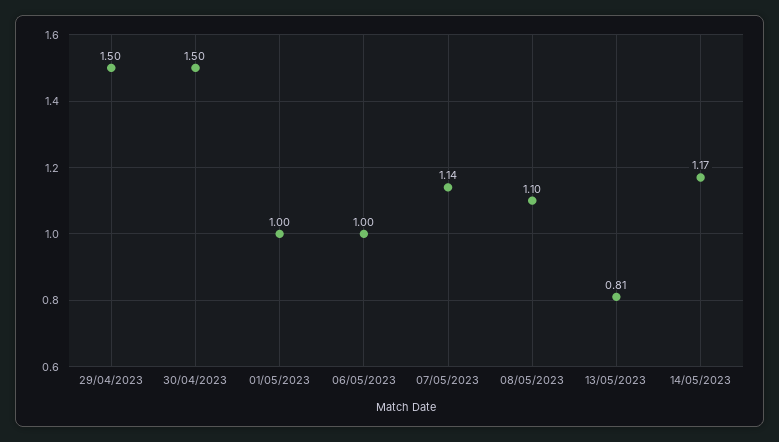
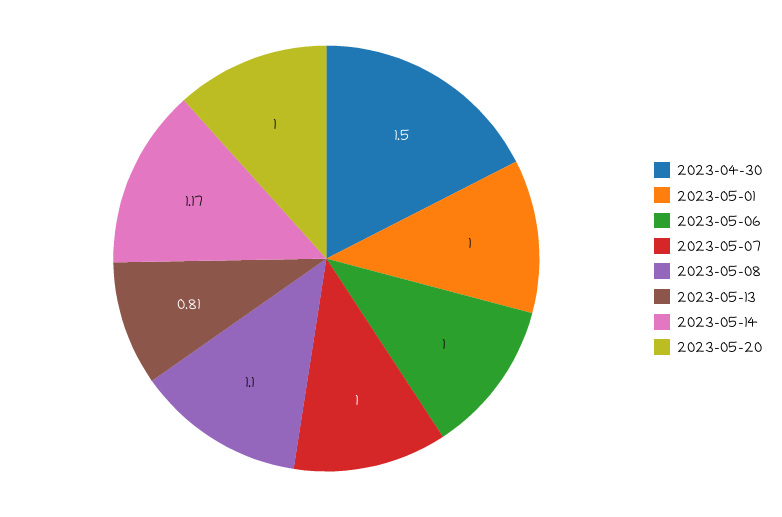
29/04/2023: 1.5 -> none
07/05/2023: 1.14 -> 1
2023-05-20: none -> 1

